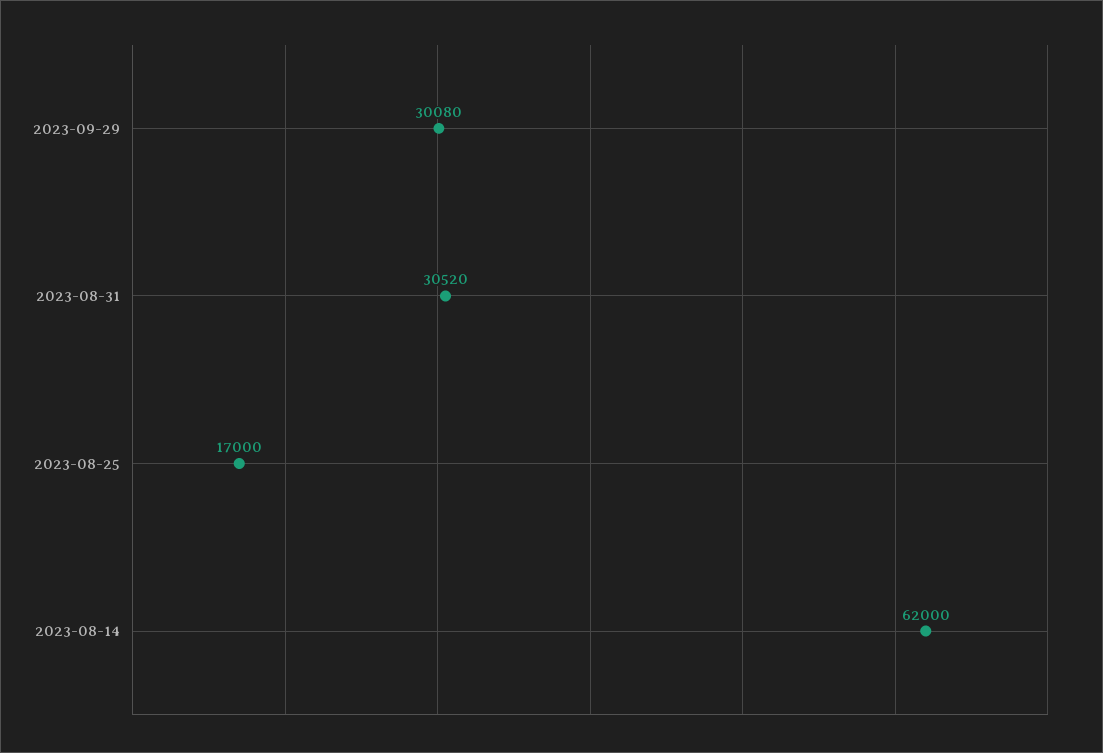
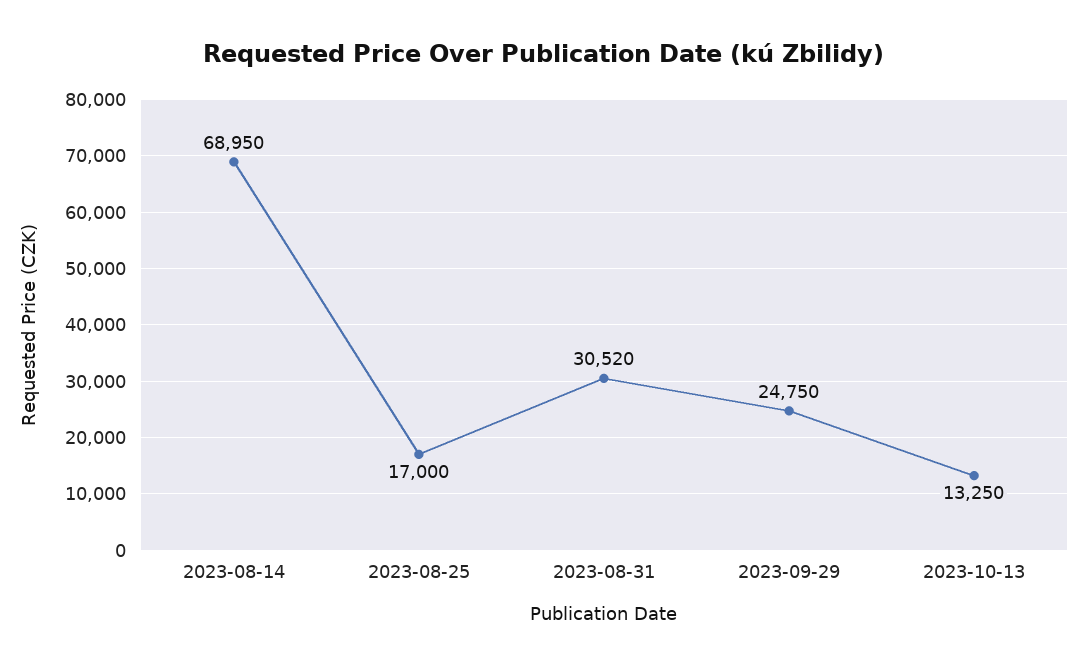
2023-09-29: 30080 -> 24750
2023-08-14: 62000 -> 68950
2023-10-13: none -> 13250

